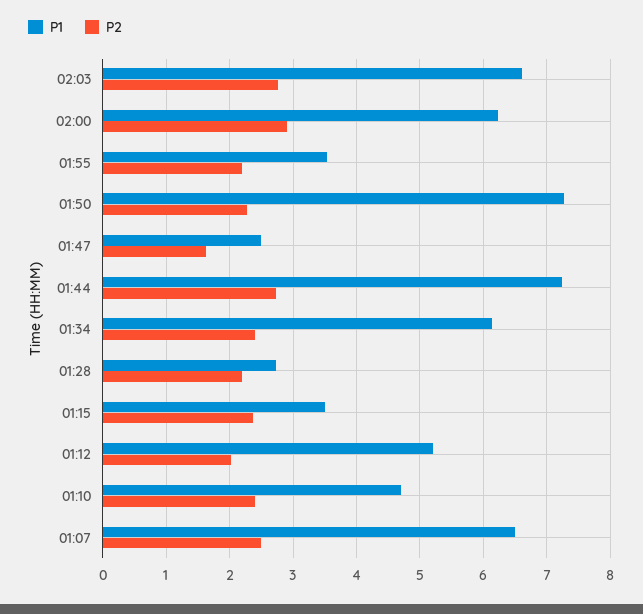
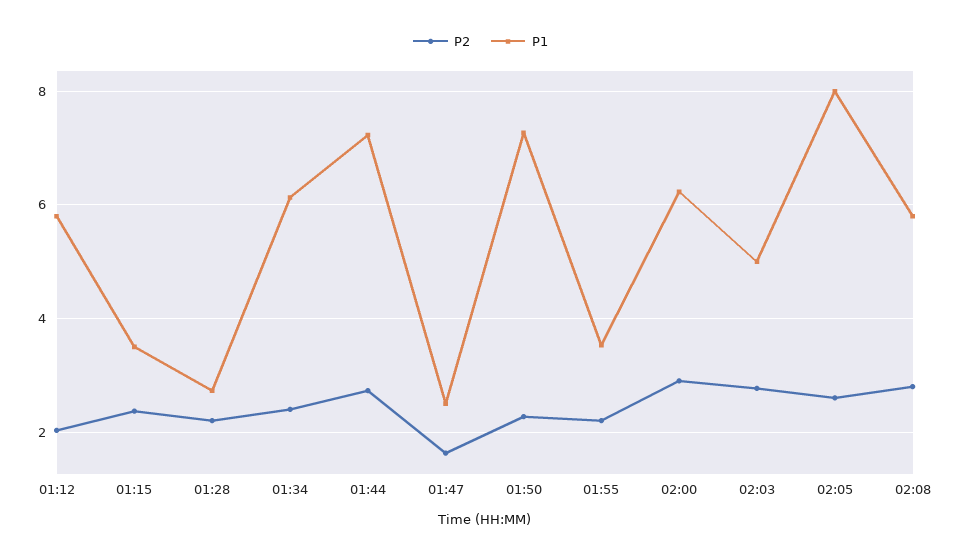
P1, 02:03: 6.6 -> 5
P1, 01:12: 5.2 -> 5.8
P1, 01:10: 4.7 -> none
P2, 01:10: 2.4 -> none
P1, 01:07: 6.5 -> none
P2, 01:07: 2.5 -> none
P2, 02:05: none -> 2.6
P1, 02:05: none -> 8
P2, 02:08: none -> 2.8
P1, 02:08: none -> 5.8

